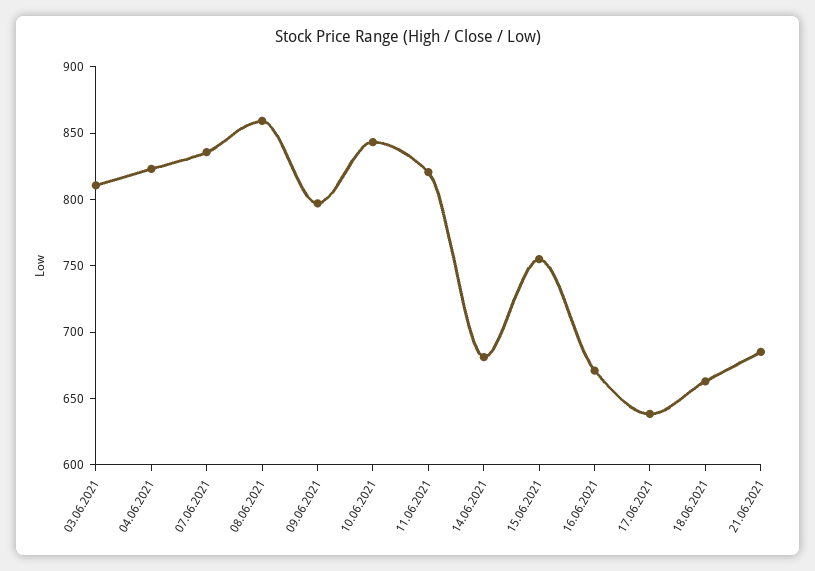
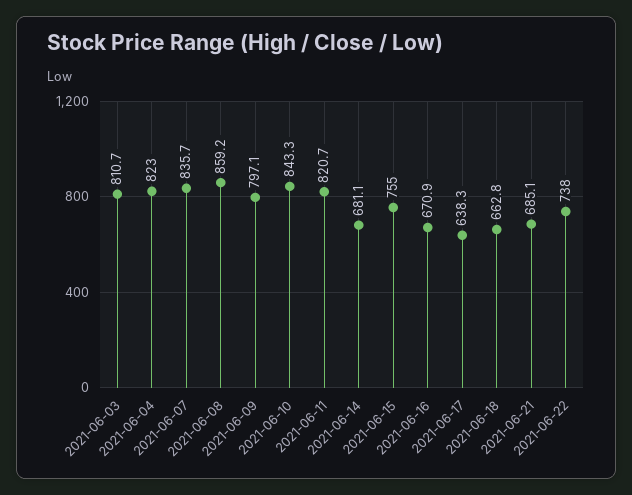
2021-06-22: none -> 738

